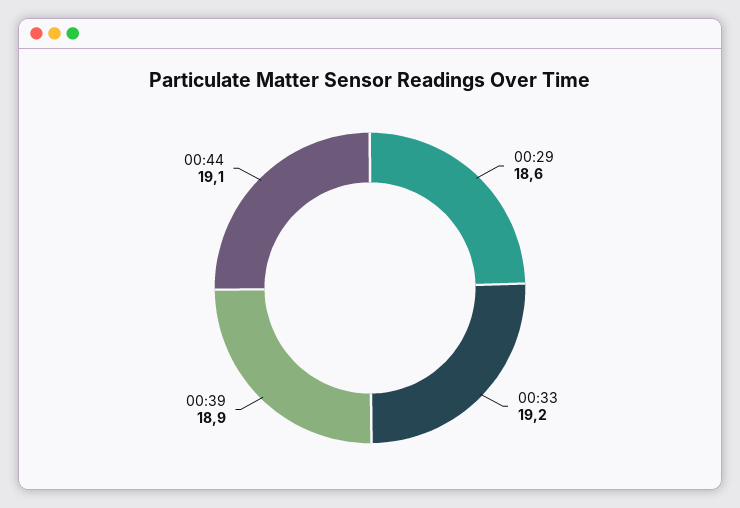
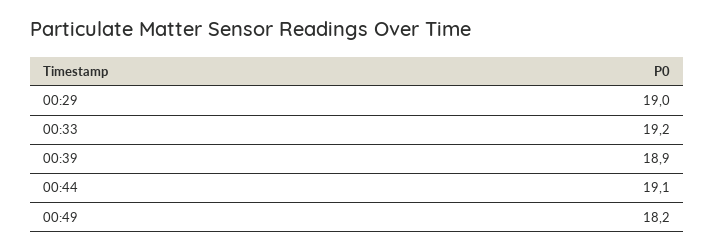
00:29: 18.6 -> 19
00:49: none -> 18.2

